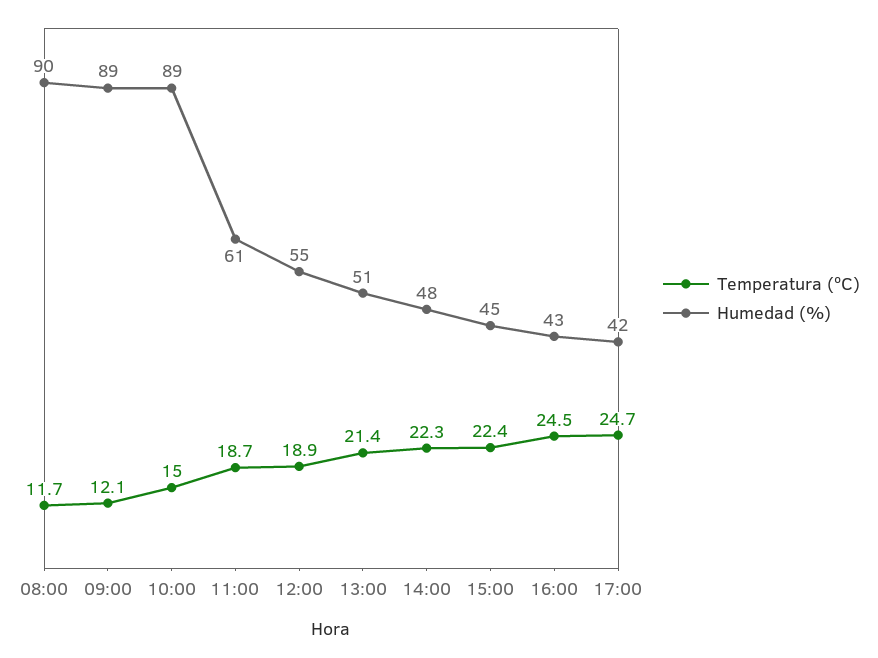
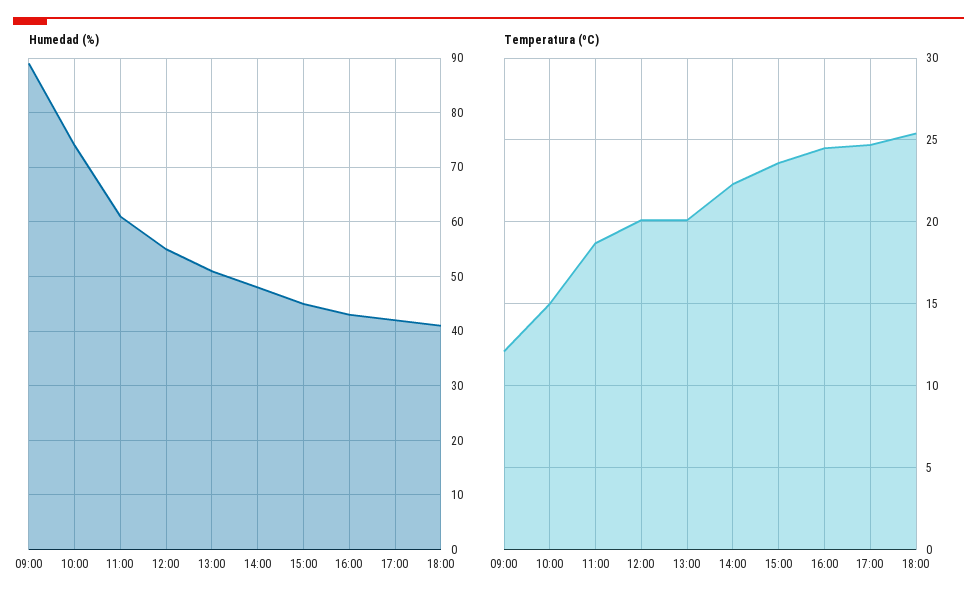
Temperatura (ºC), 08:00: 11.7 -> none
Humedad (%), 08:00: 90 -> none
Humedad (%), 10:00: 89 -> 75
Temperatura (ºC), 12:00: 18.9 -> 20
Temperatura (ºC), 13:00: 21.4 -> 20
Temperatura (ºC), 15:00: 22.4 -> 23.5
Humedad (%), 18:00: none -> 40
Temperatura (ºC), 18:00: none -> 25.5

